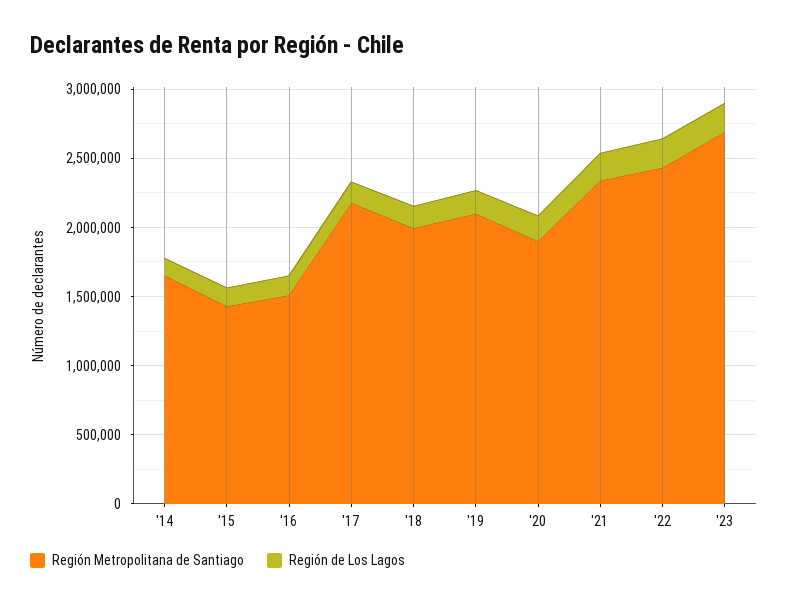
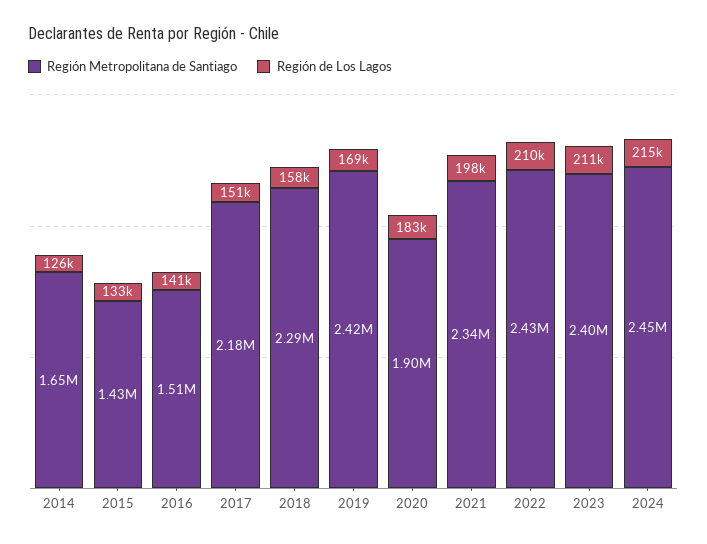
Región Metropolitana de Santiago, '18: 2000000 -> 2290000
Región Metropolitana de Santiago, '19: 2100000 -> 2420000
Región Metropolitana de Santiago, '23: 2700000 -> 2400000
Región Metropolitana de Santiago, 2024: none -> 2450000
Región de Los Lagos, 2024: none -> 215000

